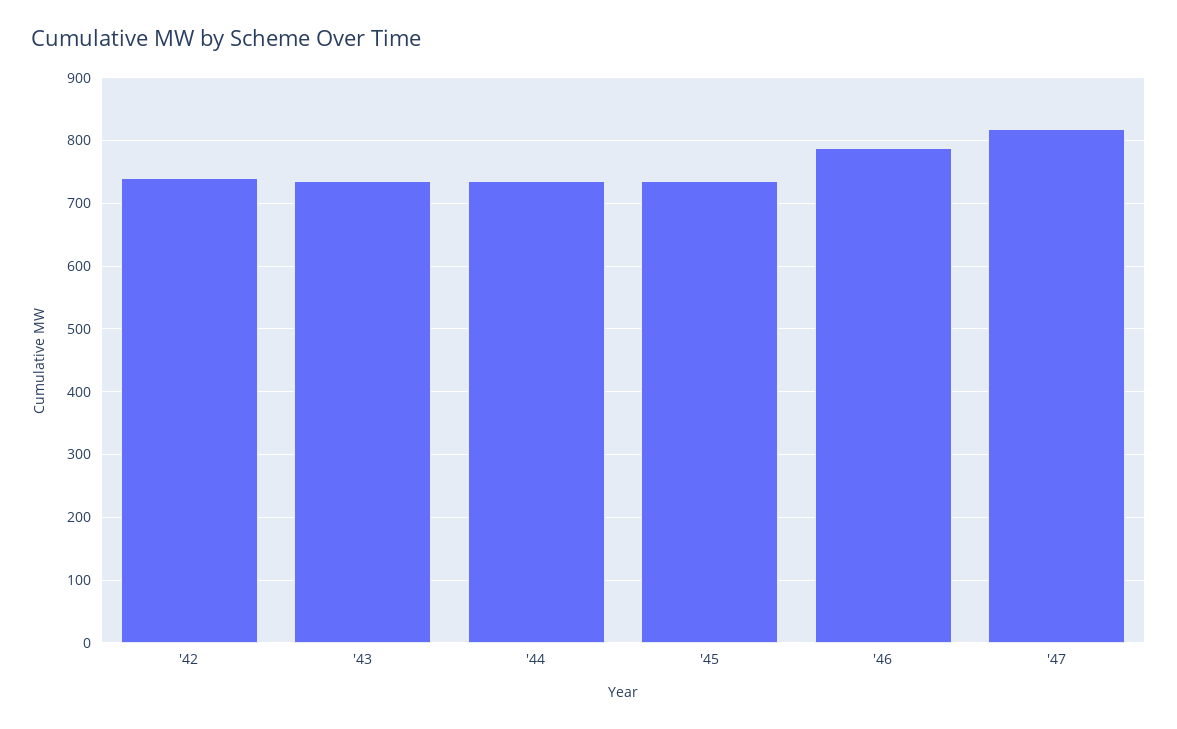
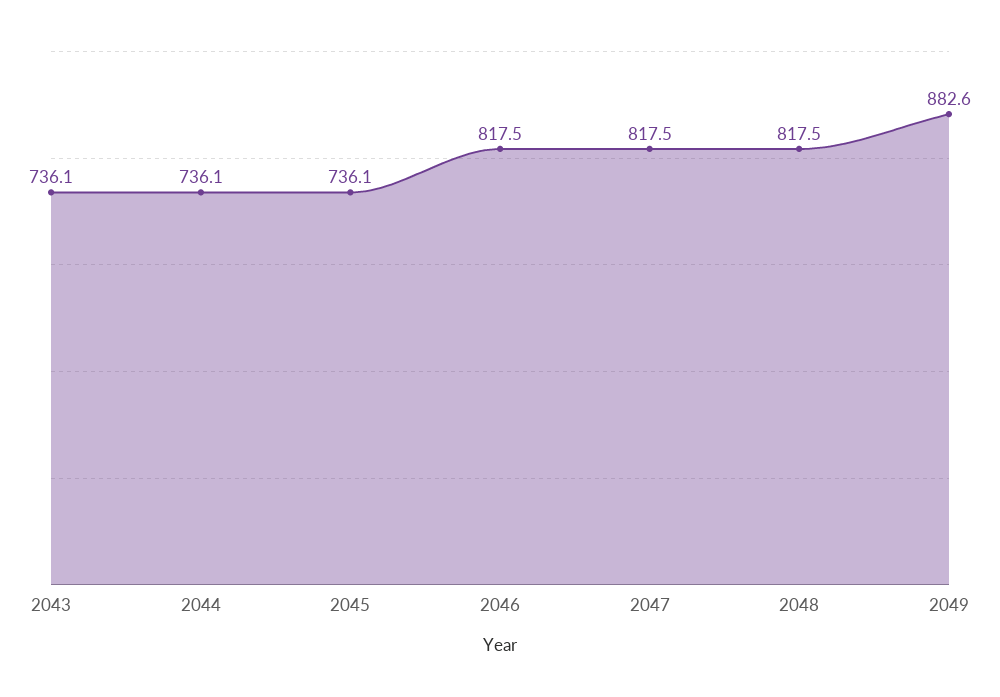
'42: 740 -> none
'46: 790 -> 817.5
2048: none -> 817.5
2049: none -> 882.6

